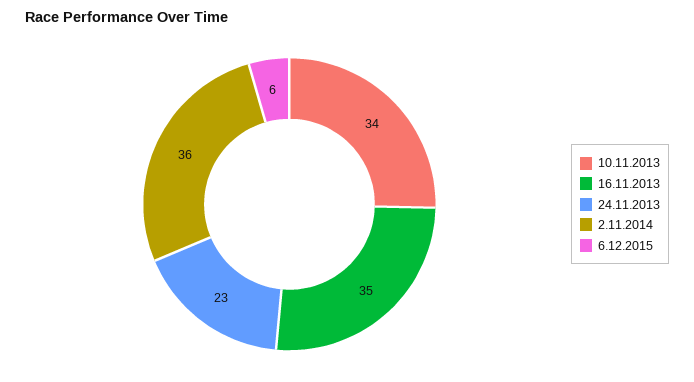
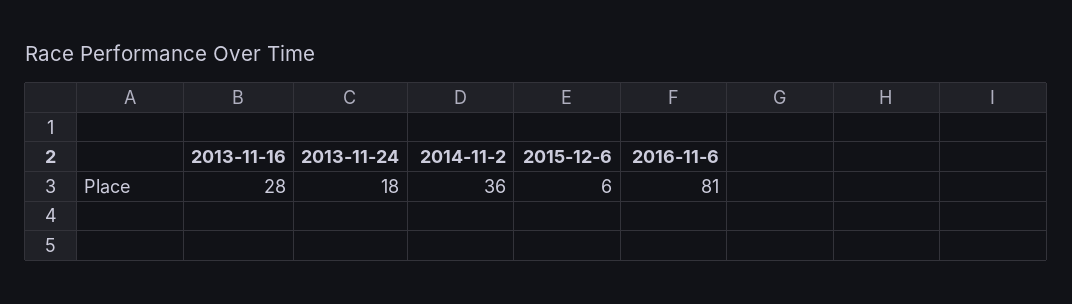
10.11.2013: 34 -> none
16.11.2013: 35 -> 28
24.11.2013: 23 -> 18
2016-11-6: none -> 81

